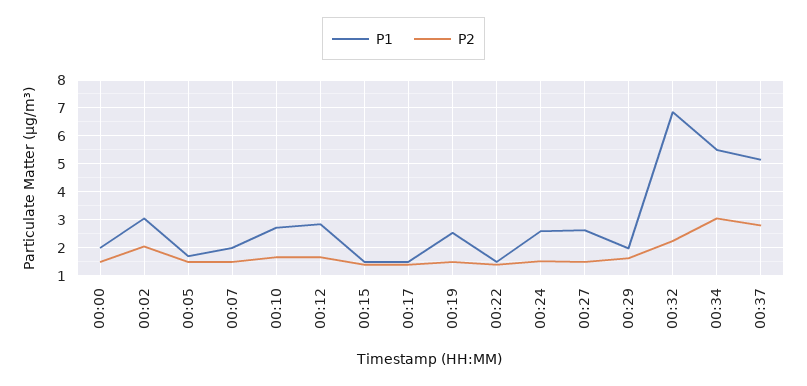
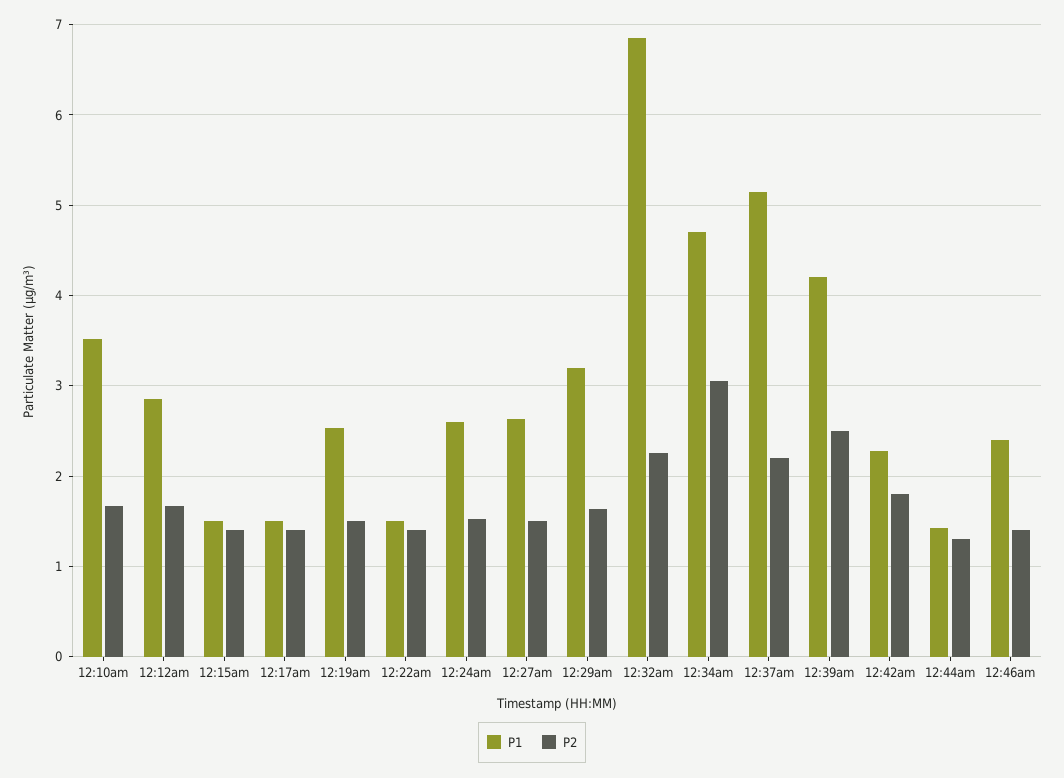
P1, 00:00: 2 -> none
P2, 00:00: 1.5 -> none
P1, 00:02: 3 -> none
P2, 00:02: 2 -> none
P1, 00:05: 1.75 -> none
P2, 00:05: 1.5 -> none
P1, 00:07: 2 -> none
P2, 00:07: 1.5 -> none
P1, 00:10: 2.75 -> 3.5
P1, 00:29: 2 -> 3.2
P1, 00:34: 5.5 -> 4.7
P2, 00:37: 2.75 -> 2.2
P1, 12:39am: none -> 4.2
P2, 12:39am: none -> 2.5
P1, 12:42am: none -> 2.3
P2, 12:42am: none -> 1.8
P1, 12:44am: none -> 1.4
P2, 12:44am: none -> 1.3
P1, 12:46am: none -> 2.4
P2, 12:46am: none -> 1.4

